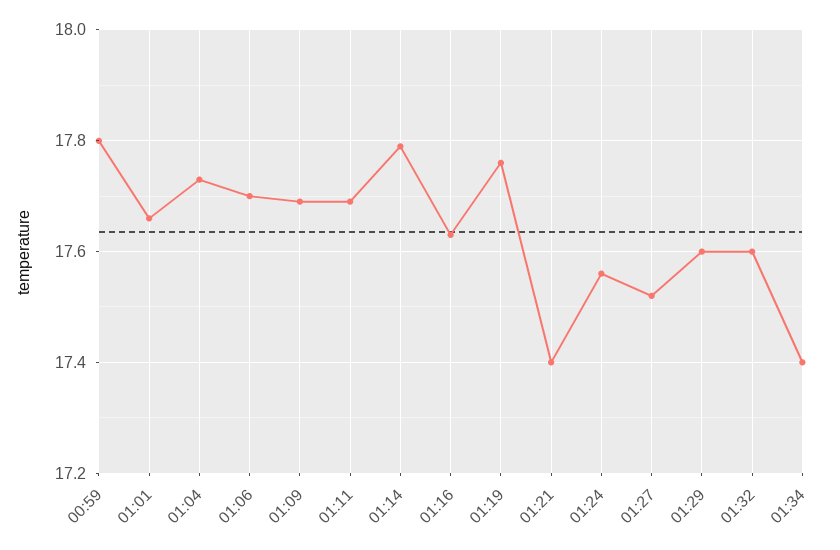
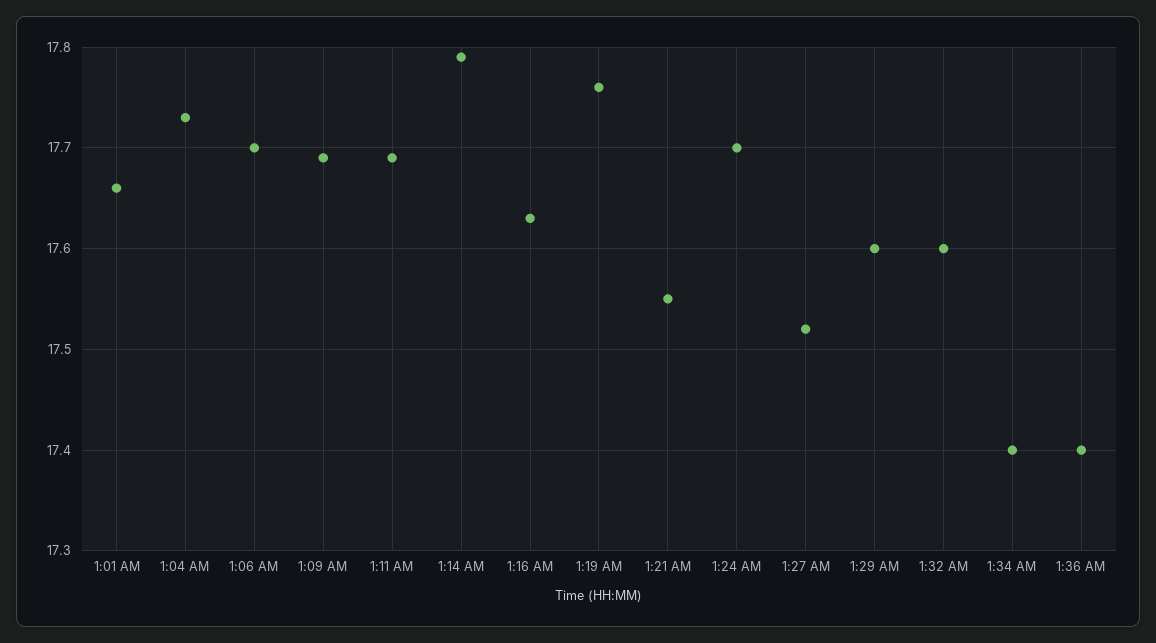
00:59: 17.8 -> none
01:21: 17.4 -> 17.55
01:24: 17.55 -> 17.7
1:36 AM: none -> 17.4

